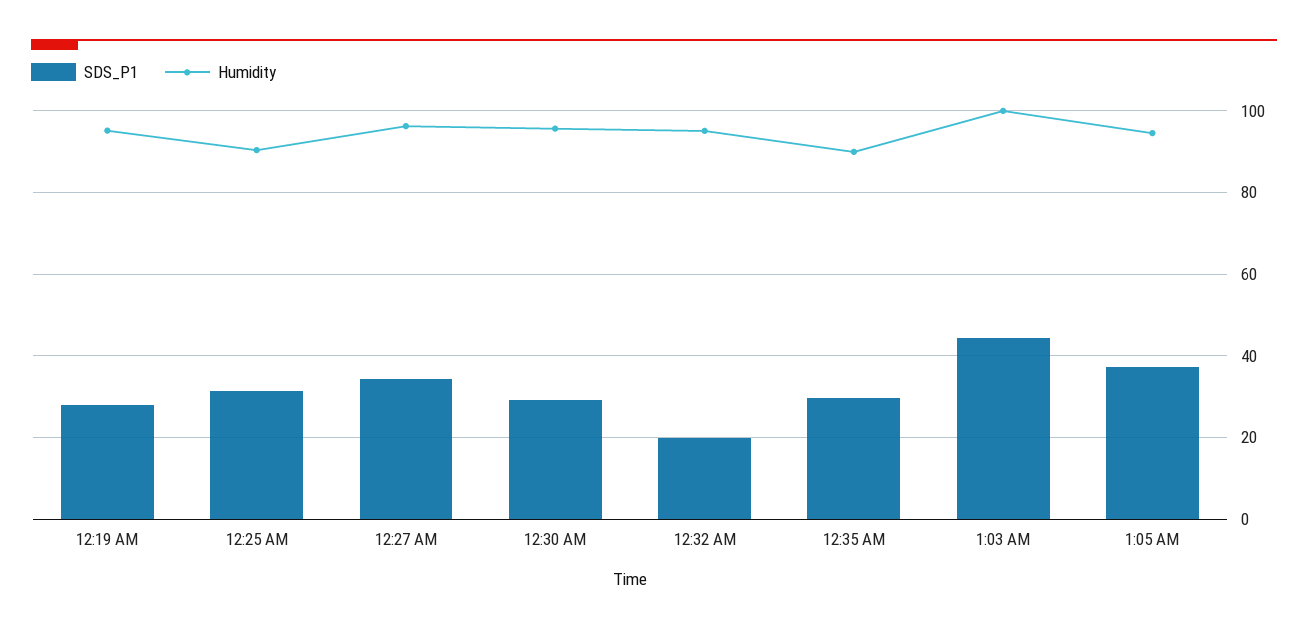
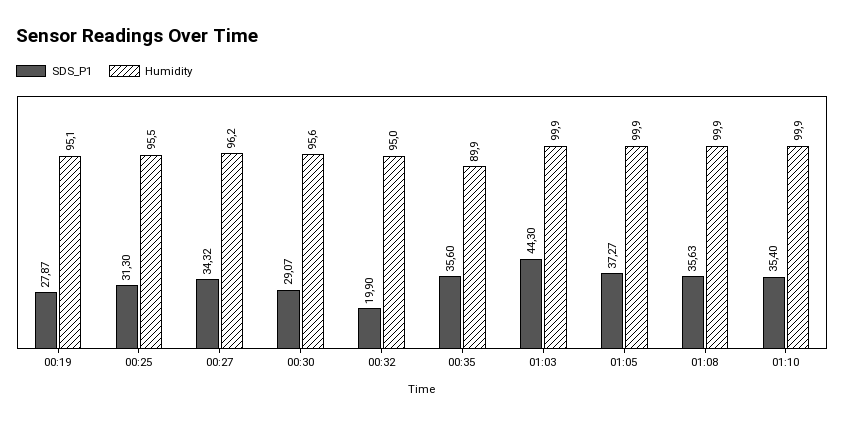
Humidity, 12:25 AM: 90 -> 95.5
SDS_P1, 12:35 AM: 30 -> 35.6
Humidity, 1:05 AM: 94 -> 99.9
SDS_P1, 01:08: none -> 35.63
Humidity, 01:08: none -> 99.9
SDS_P1, 01:10: none -> 35.4
Humidity, 01:10: none -> 99.9

